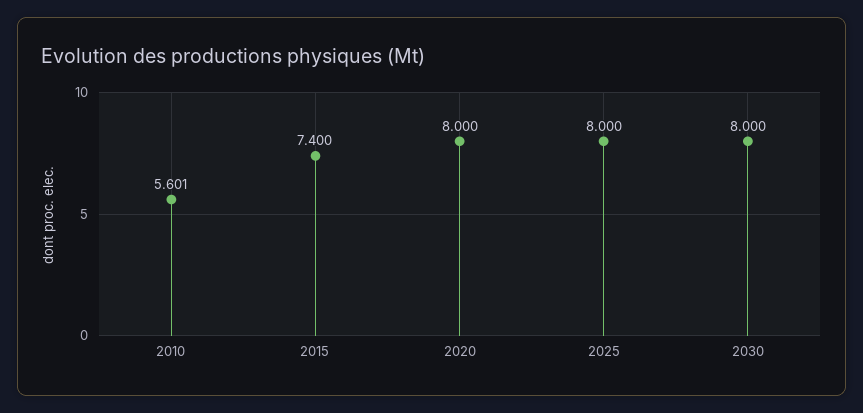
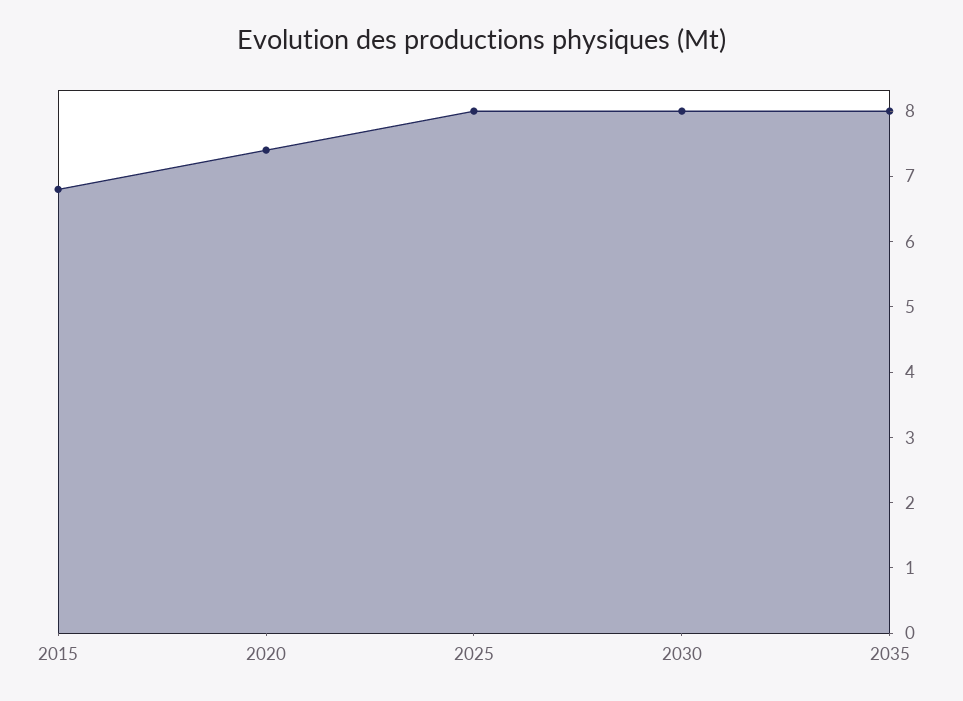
2010: 5.601 -> none
2015: 7.4 -> 6.8
2020: 8 -> 7.4
2035: none -> 8

